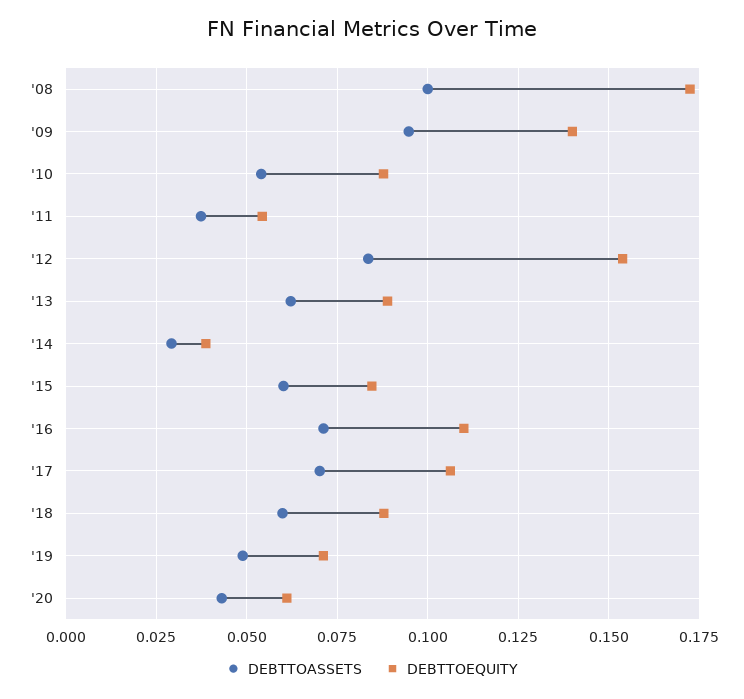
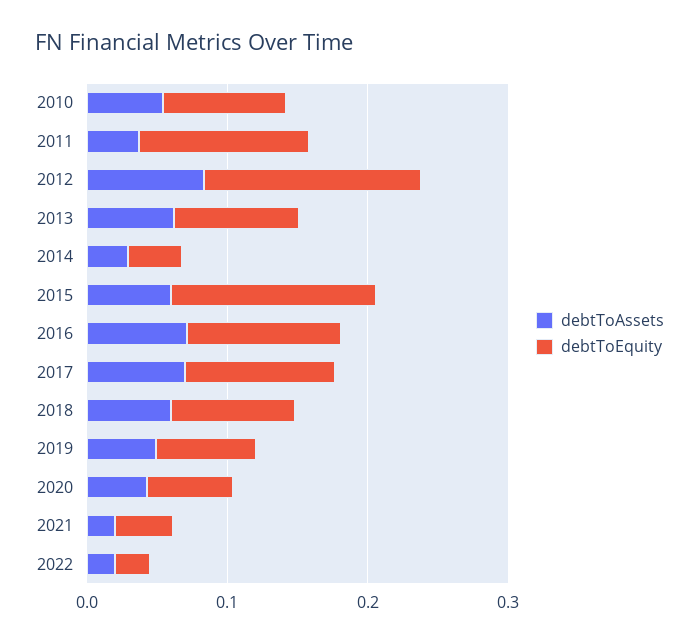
DEBTTOASSETS, '08: 0.1 -> none
DEBTTOEQUITY, '08: 0.1725 -> none
DEBTTOASSETS, '09: 0.095 -> none
DEBTTOEQUITY, '09: 0.14 -> none
DEBTTOEQUITY, '11: 0.055 -> 0.12
DEBTTOEQUITY, '15: 0.085 -> 0.14
DEBTTOASSETS, 2021: none -> 0.02
DEBTTOEQUITY, 2021: none -> 0.04
DEBTTOASSETS, 2022: none -> 0.02
DEBTTOEQUITY, 2022: none -> 0.02

